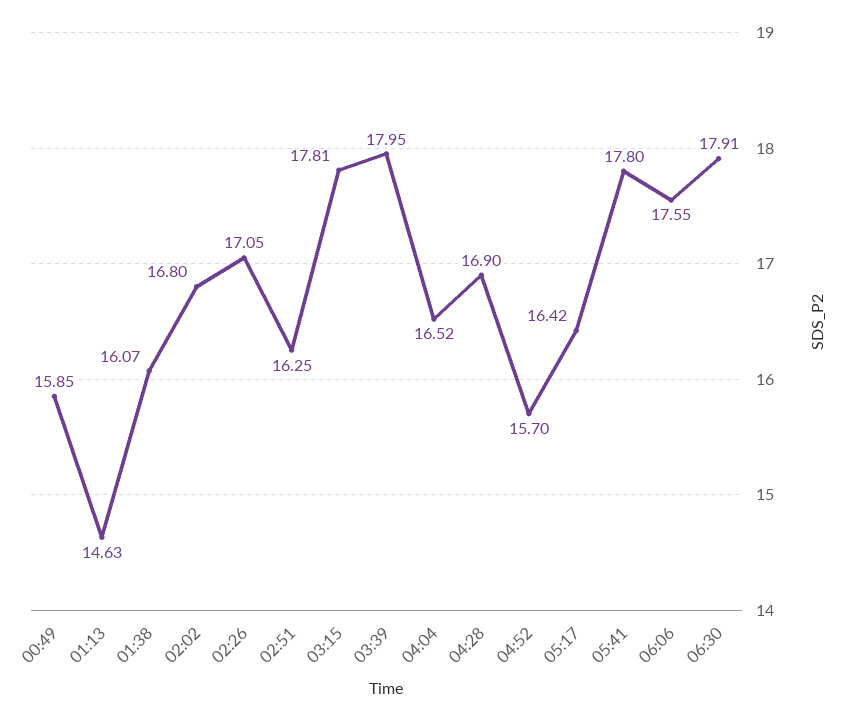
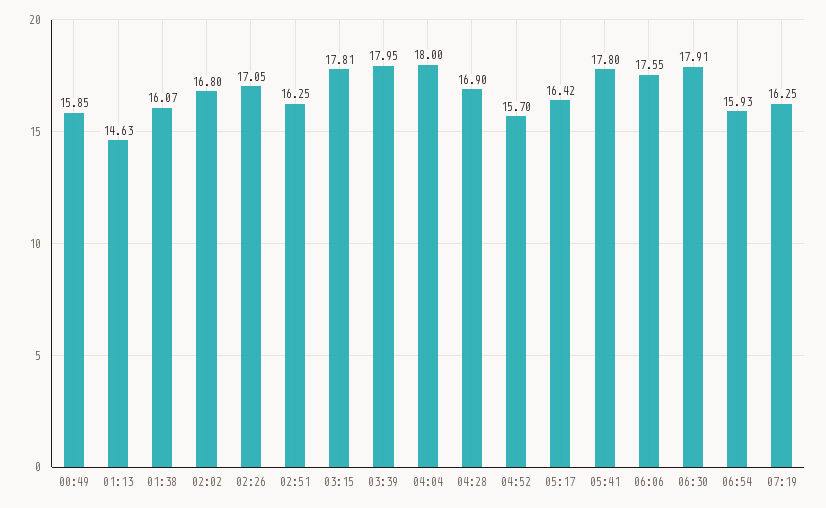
04:04: 16.52 -> 18
06:54: none -> 15.93
07:19: none -> 16.25

